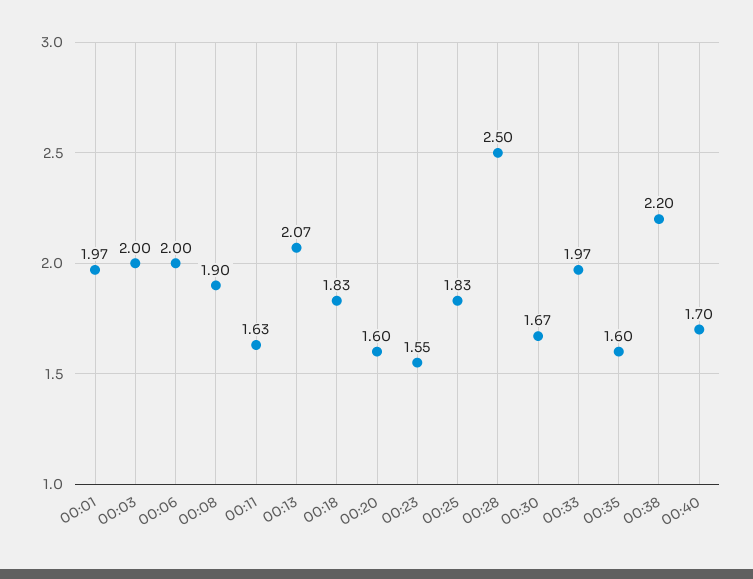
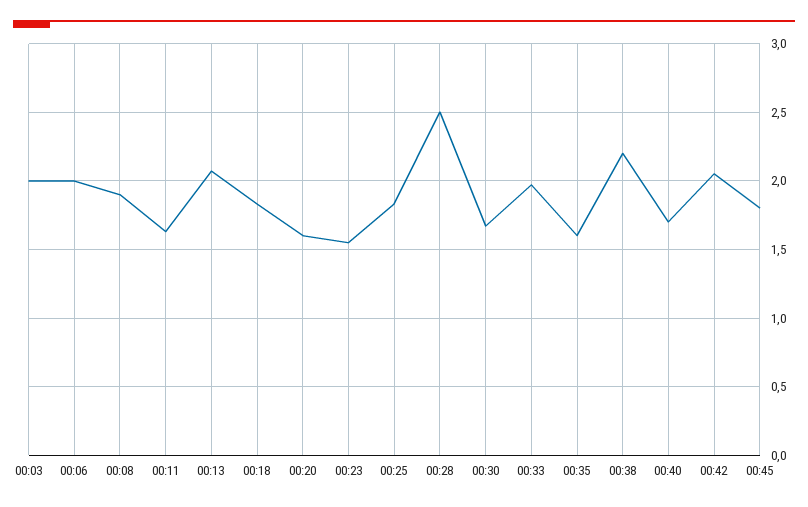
00:01: 1.97 -> none
00:42: none -> 2.05
00:45: none -> 1.8

